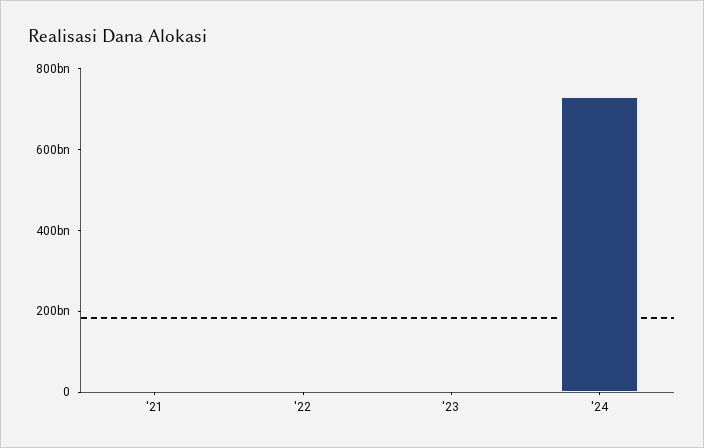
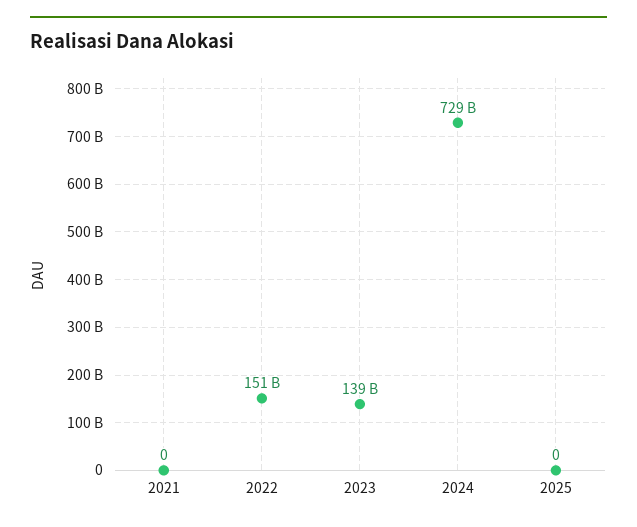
'22: 0 -> 151000000000
'23: 0 -> 139000000000
2025: none -> 0

